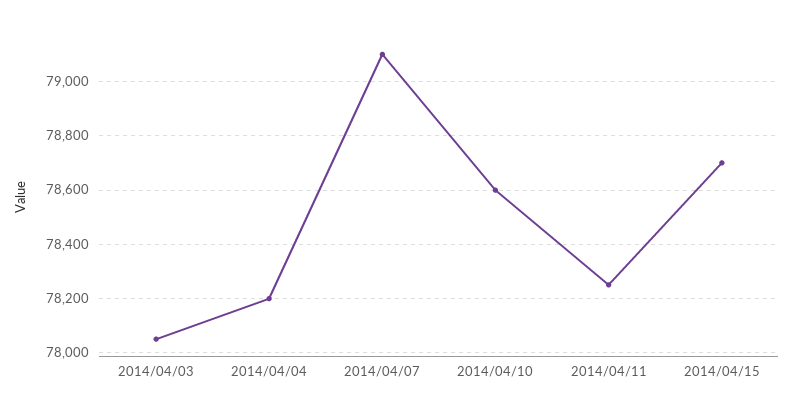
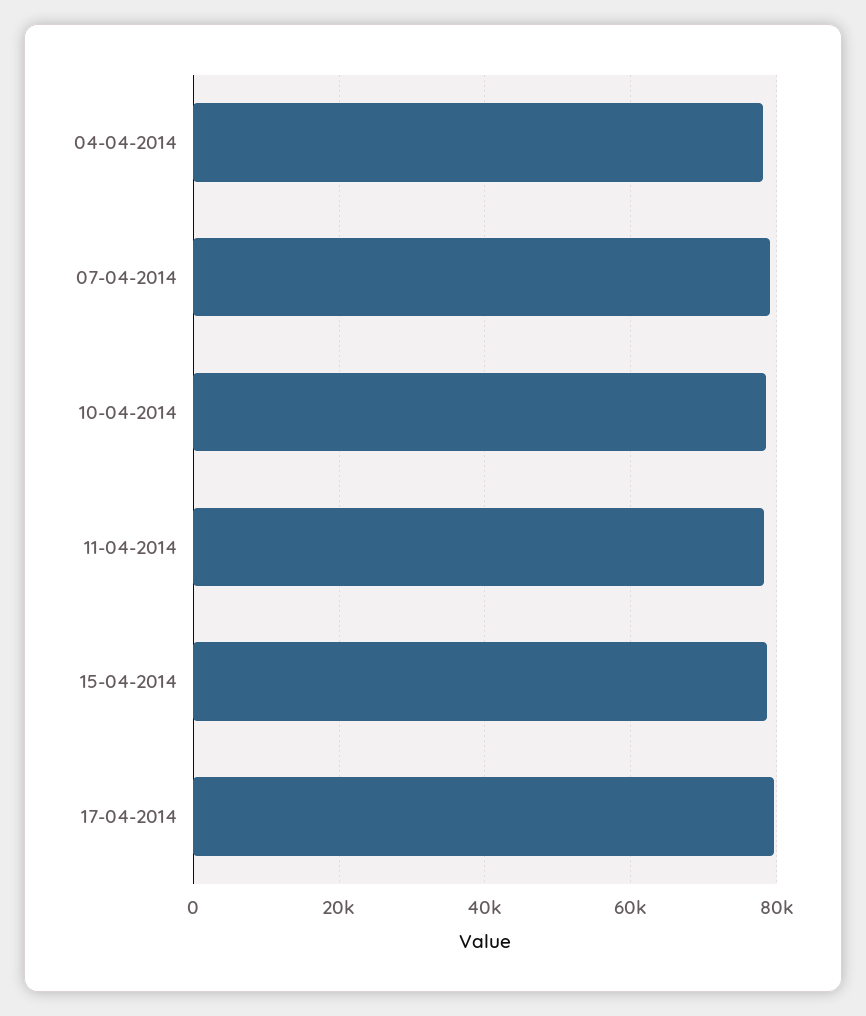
2014/04/03: 78050 -> none
17-04-2014: none -> 80000

